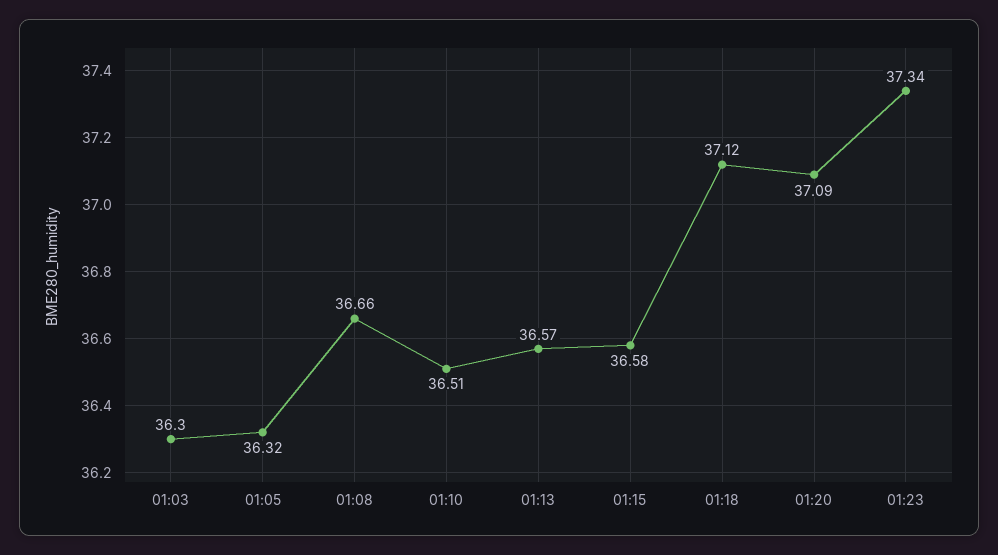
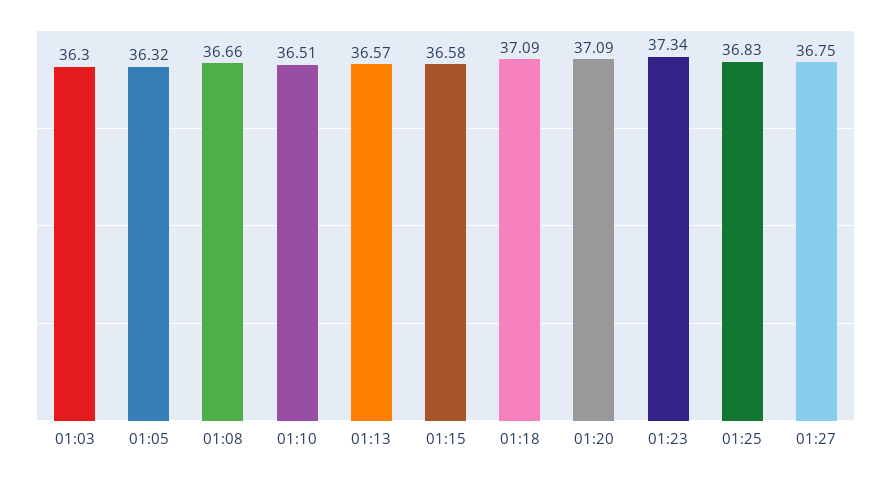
01:18: 37.12 -> 37.09
01:25: none -> 36.83
01:27: none -> 36.75

